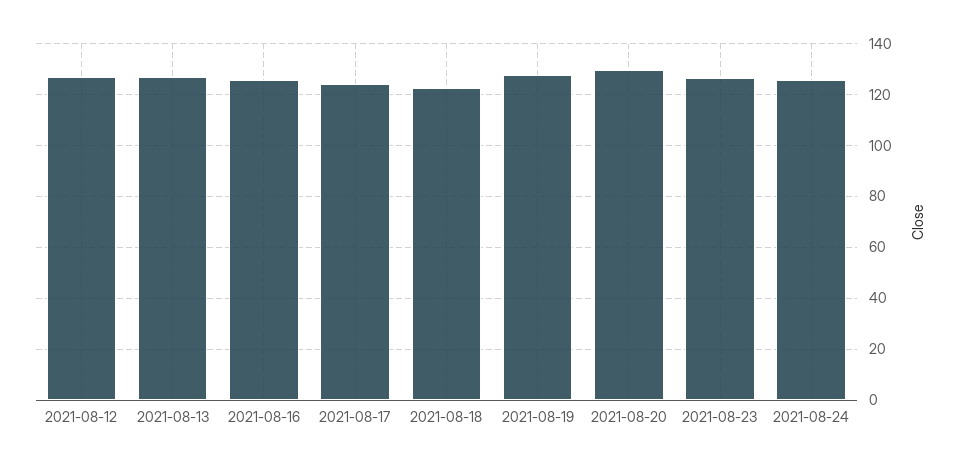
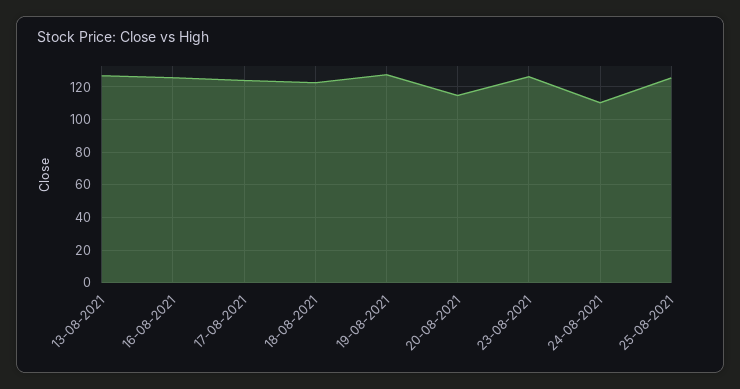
2021-08-12: 127.5 -> none
2021-08-20: 130 -> 115
2021-08-24: 125 -> 110
25-08-2021: none -> 125

